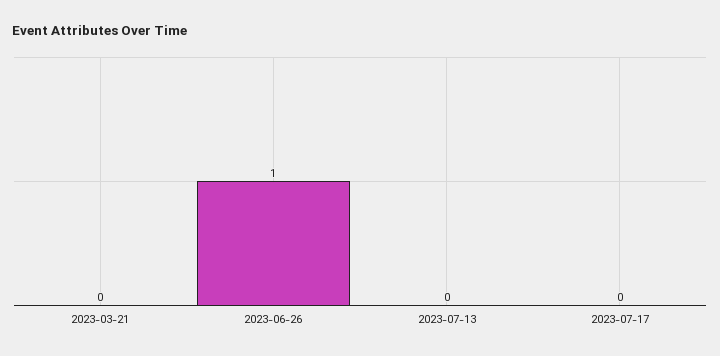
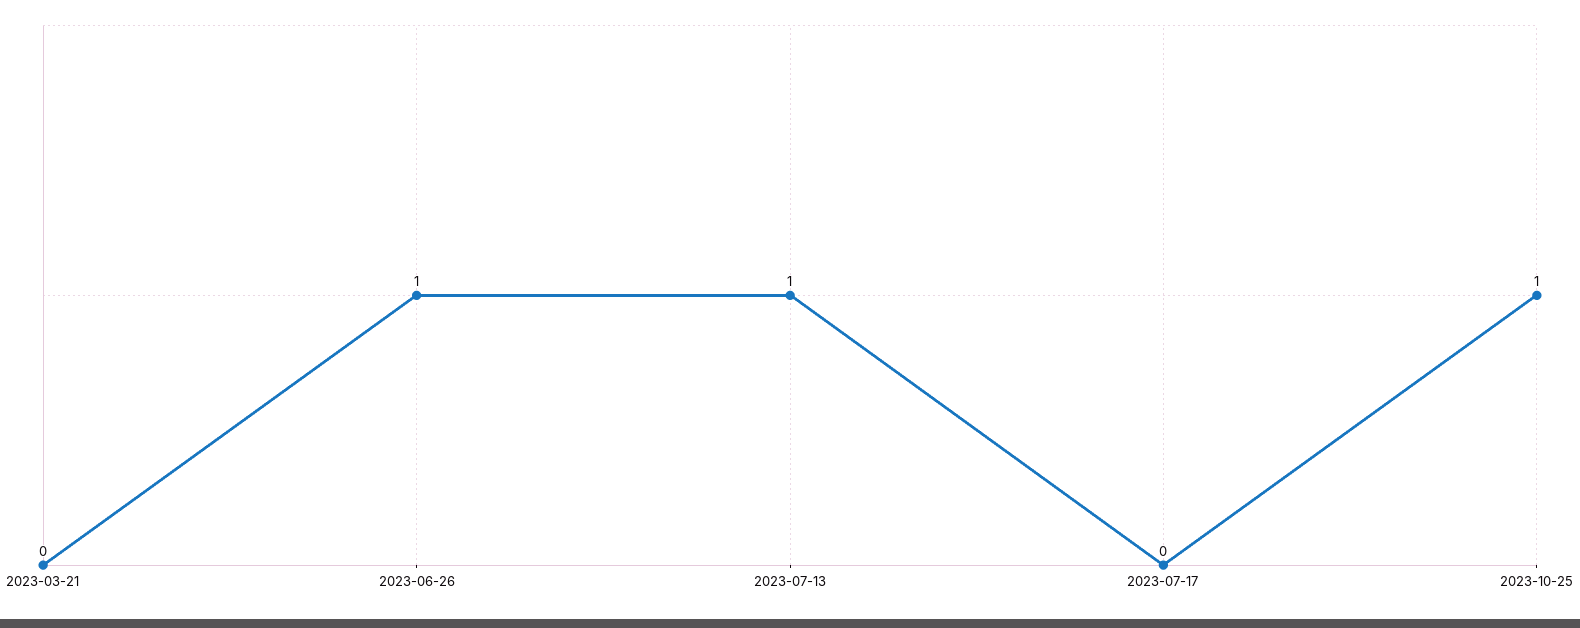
2023-07-13: 0 -> 1
2023-10-25: none -> 1

